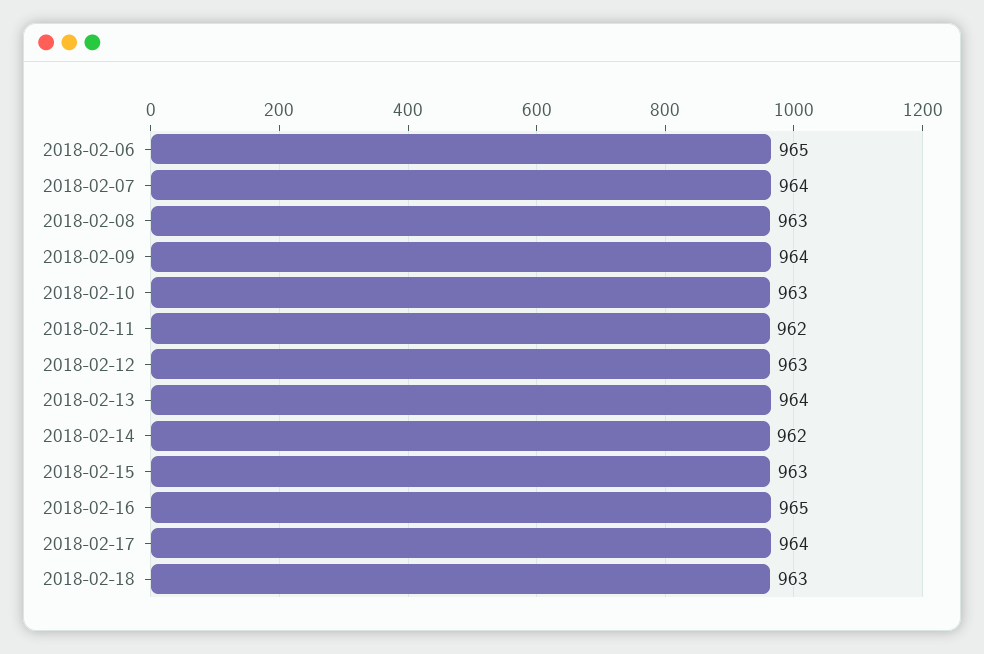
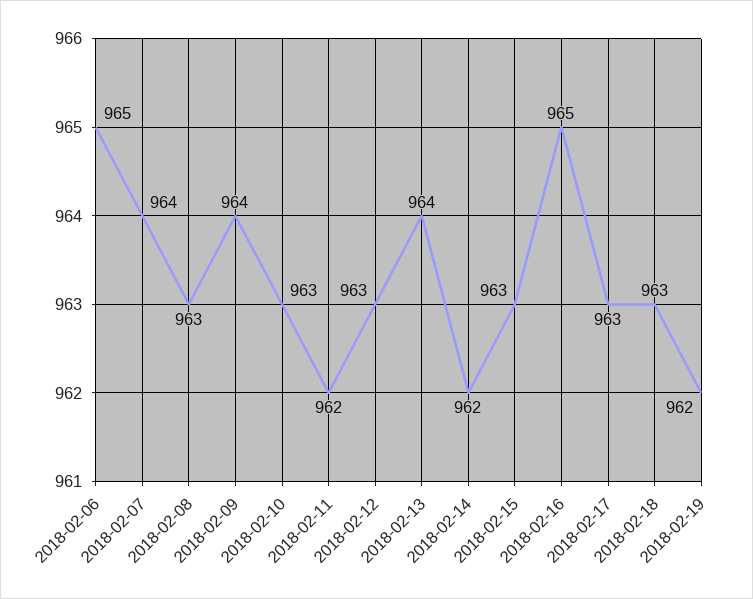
2018-02-17: 964 -> 963
2018-02-19: none -> 962

